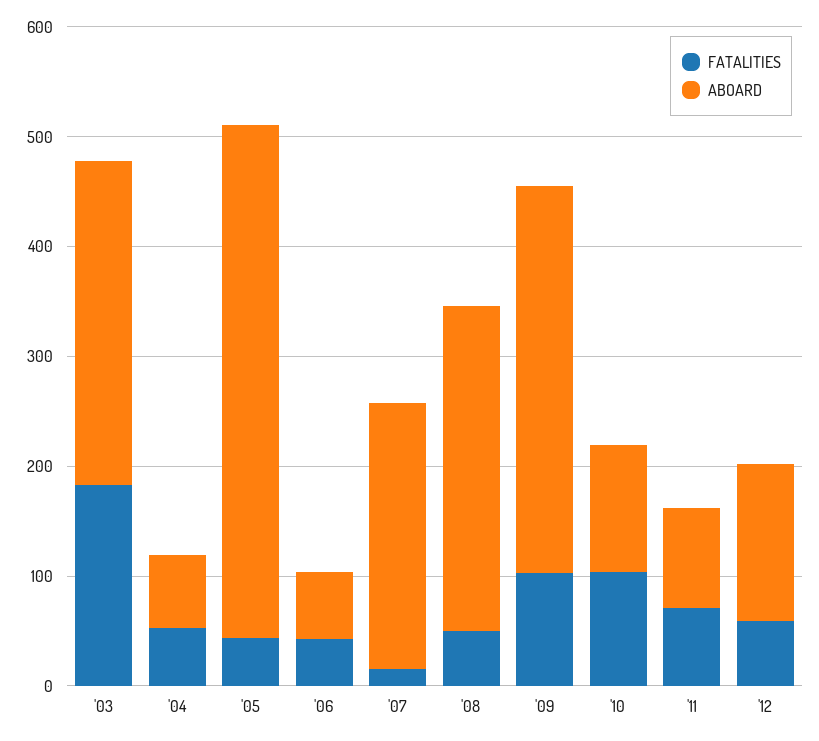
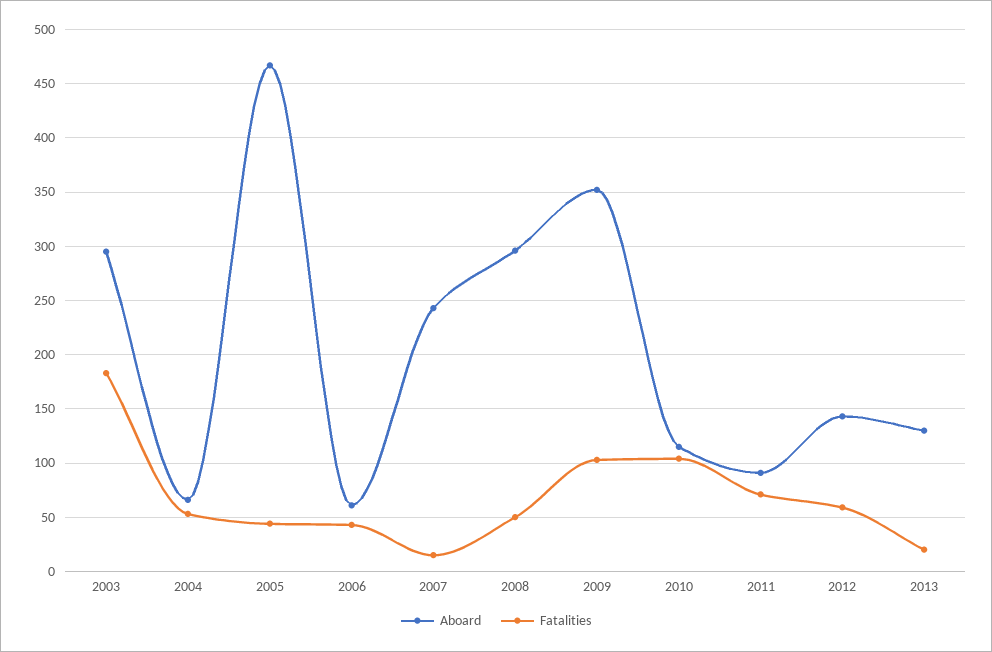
ABOARD, 2013: none -> 130
FATALITIES, 2013: none -> 20

